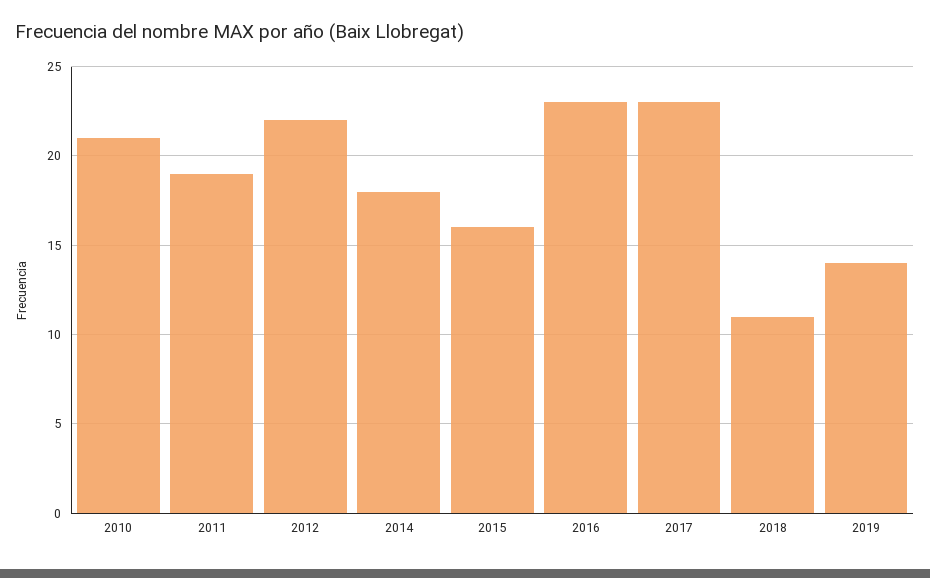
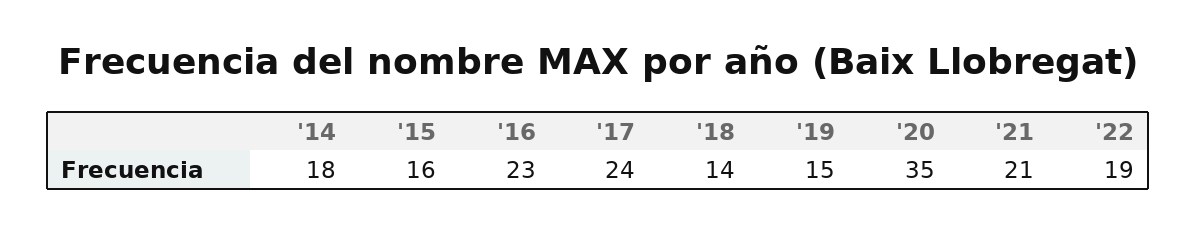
2010: 21 -> none
2011: 19 -> none
2012: 22 -> none
2017: 23 -> 24
2018: 11 -> 14
2019: 14 -> 15
'20: none -> 35
'21: none -> 21
'22: none -> 19

